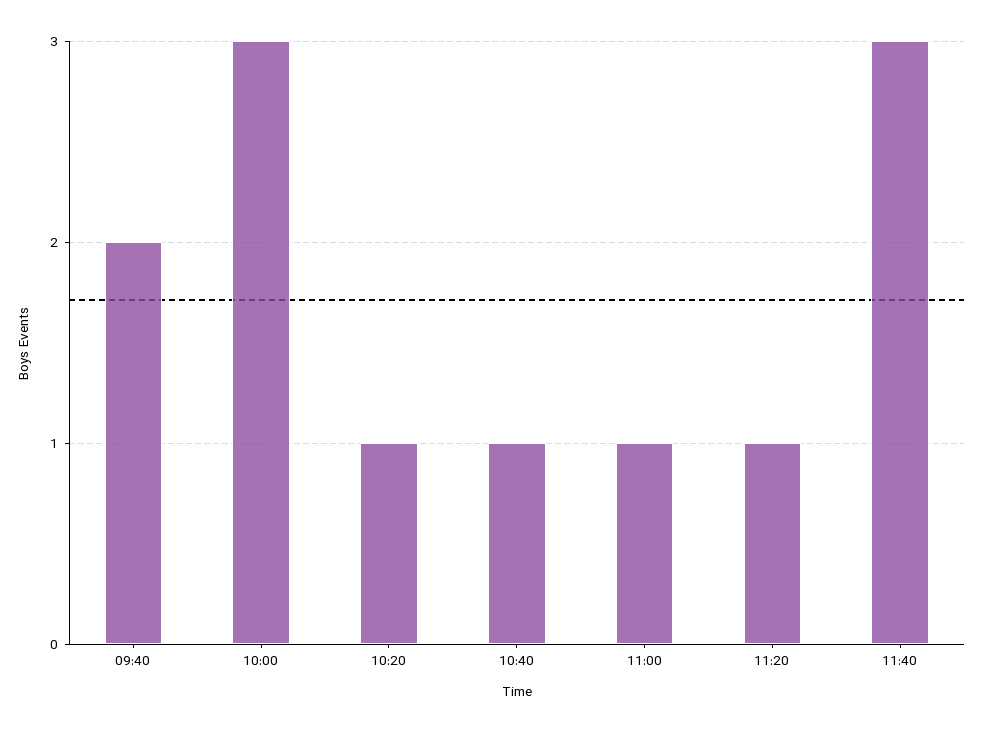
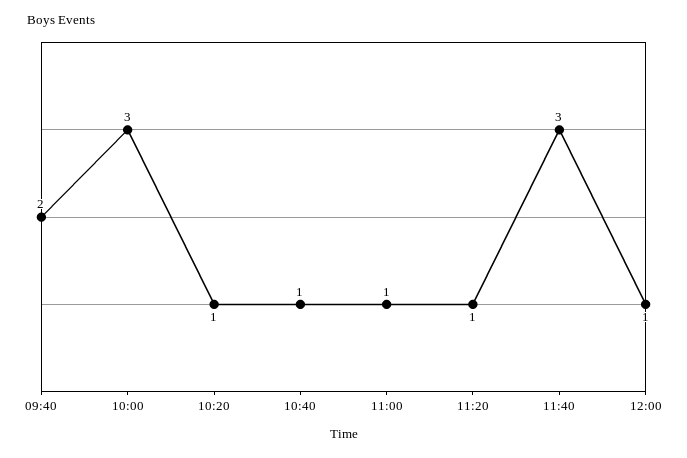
12:00: none -> 1

